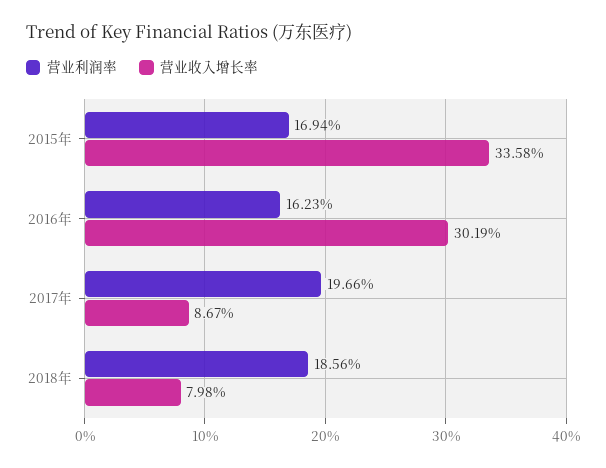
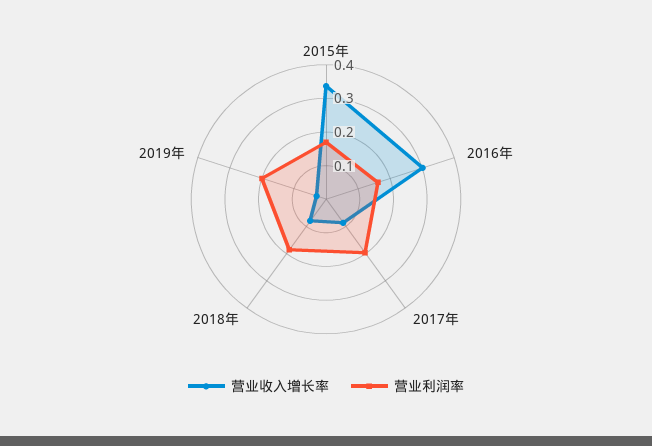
营业收入增长率, 2019年: none -> 0.025
营业利润率, 2019年: none -> 0.2

